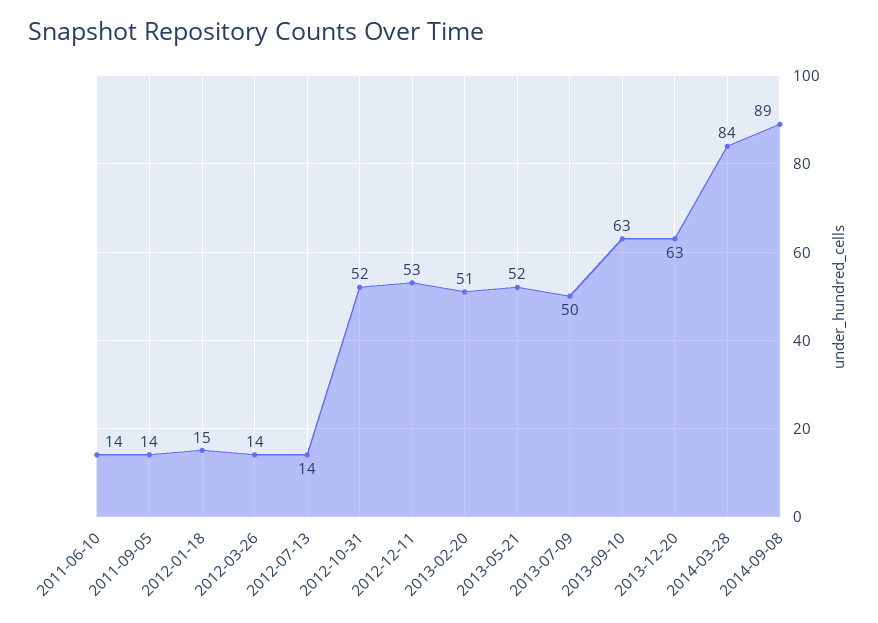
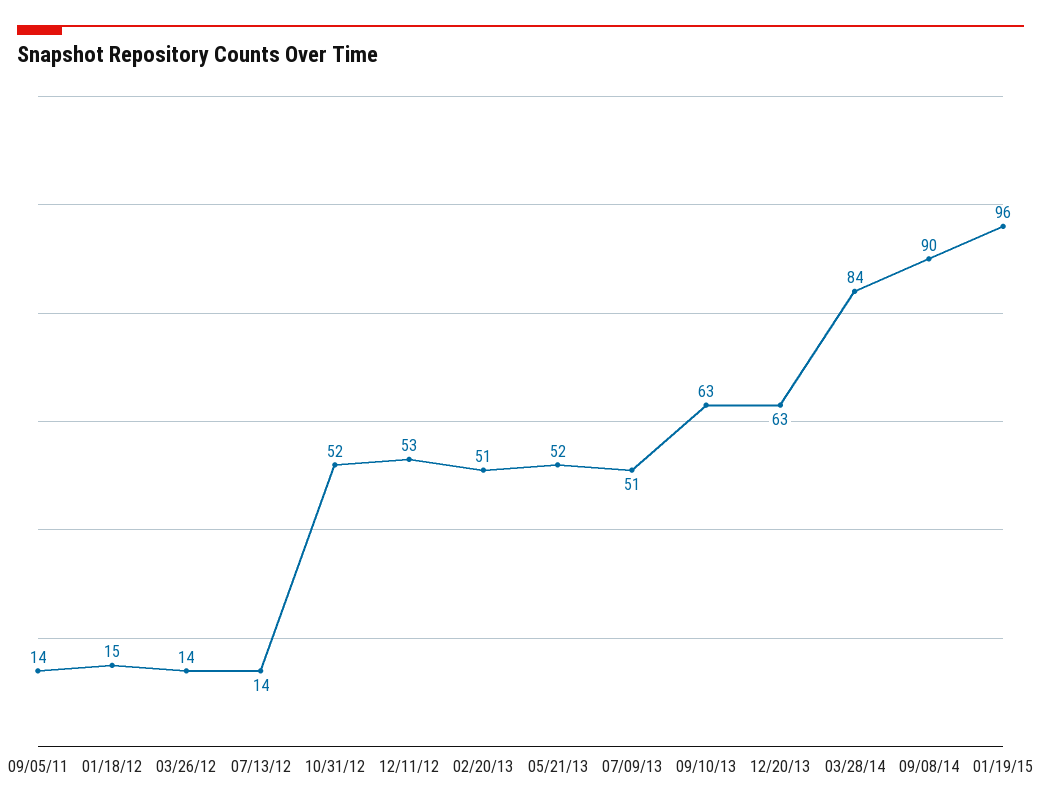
2011-06-10: 14 -> none
2013-07-09: 50 -> 51
2014-09-08: 89 -> 90
01/19/15: none -> 96

